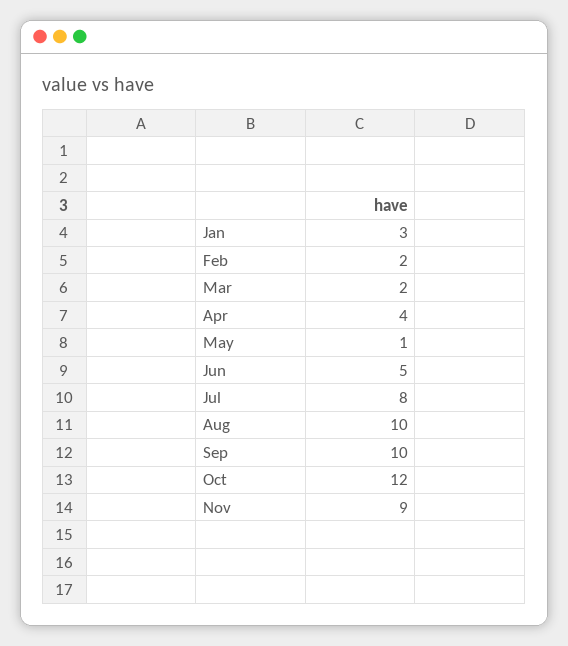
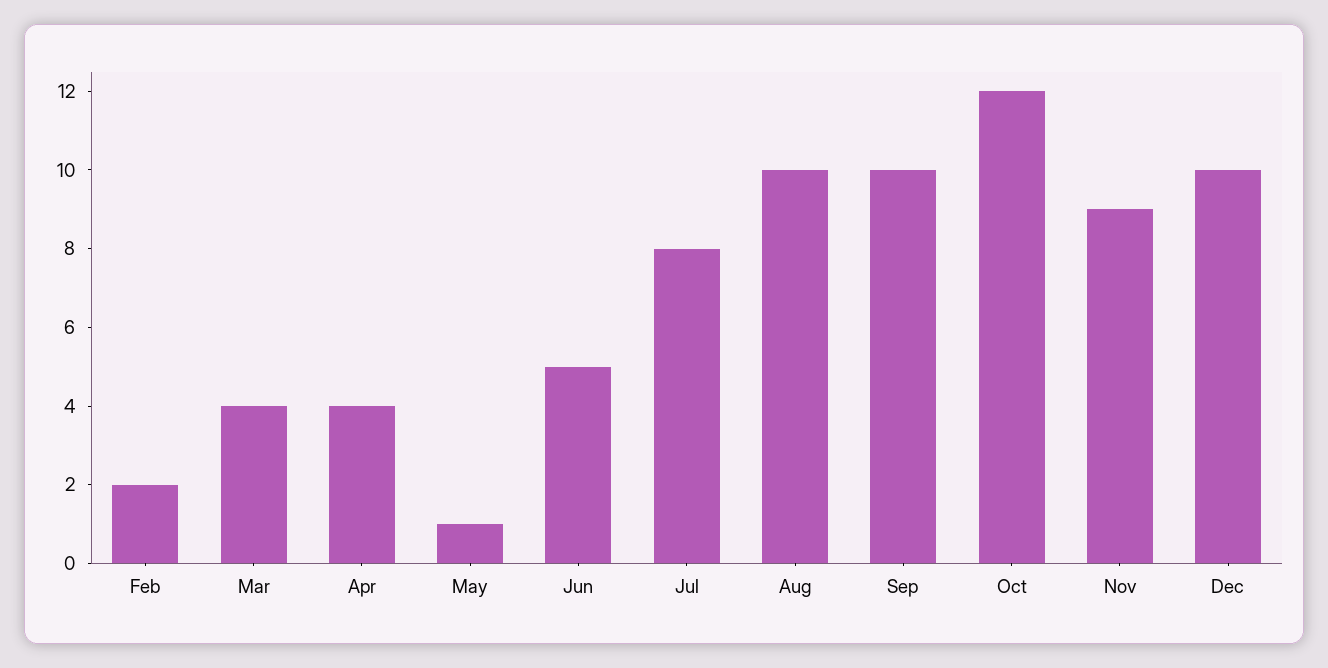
Jan: 3 -> none
Mar: 2 -> 4
Dec: none -> 10

